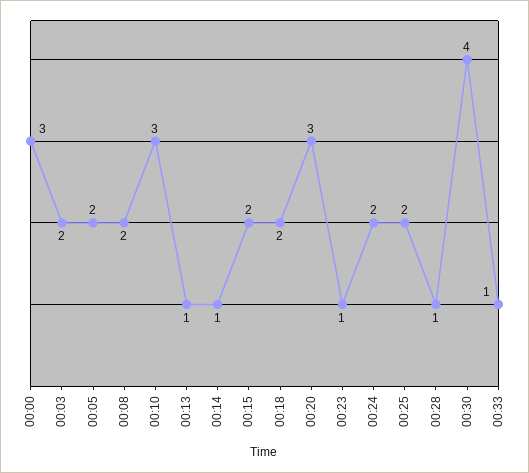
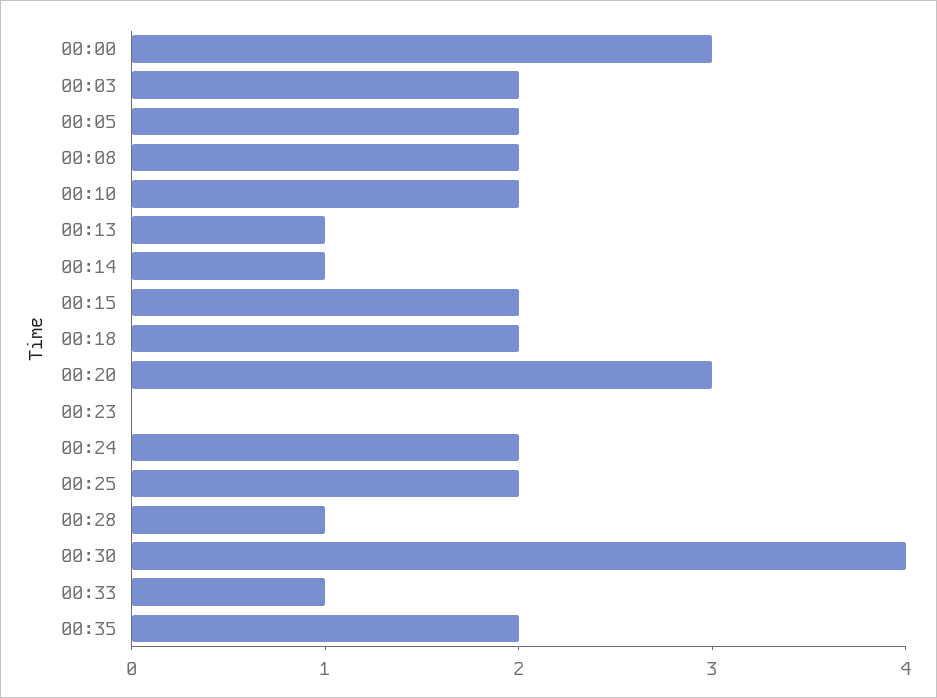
00:10: 3 -> 2
00:23: 1 -> 0
00:35: none -> 2

